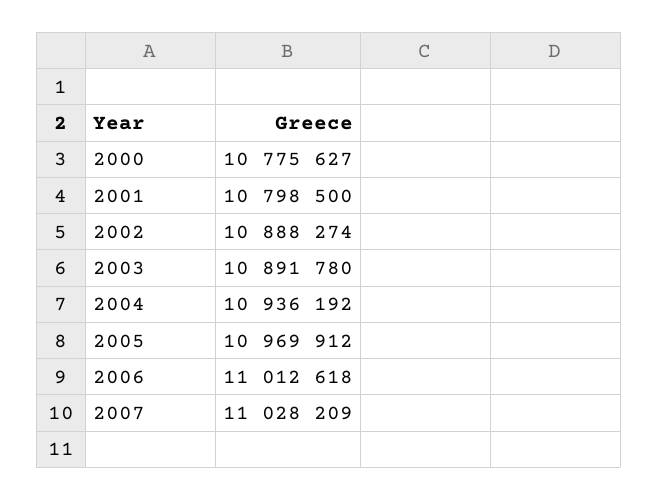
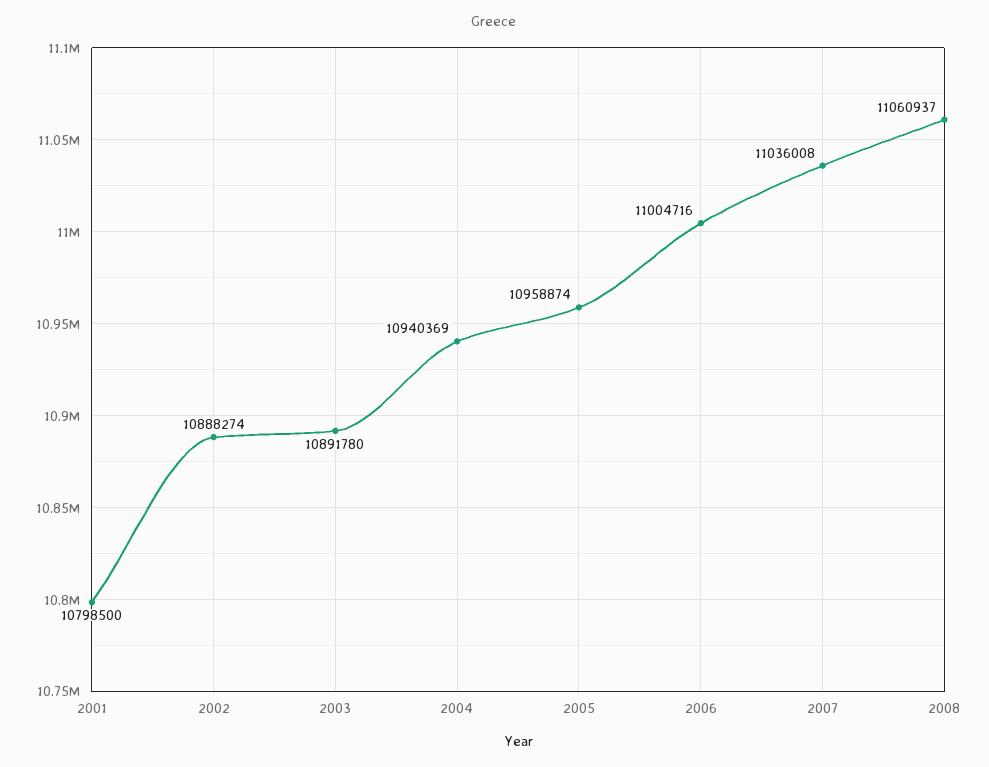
2000: 10775627 -> none
2004: 10936192 -> 10940369
2005: 10969912 -> 10958874
2006: 11012618 -> 11004716
2007: 11028209 -> 11036008
2008: none -> 11060937

